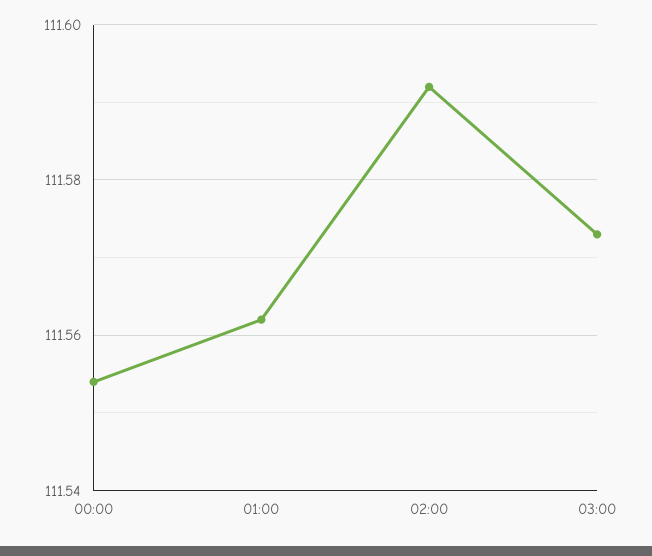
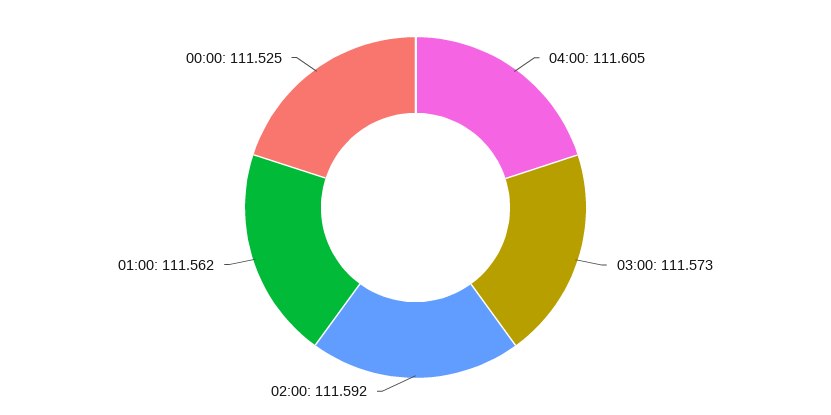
00:00: 111.555 -> 111.525
04:00: none -> 111.605

